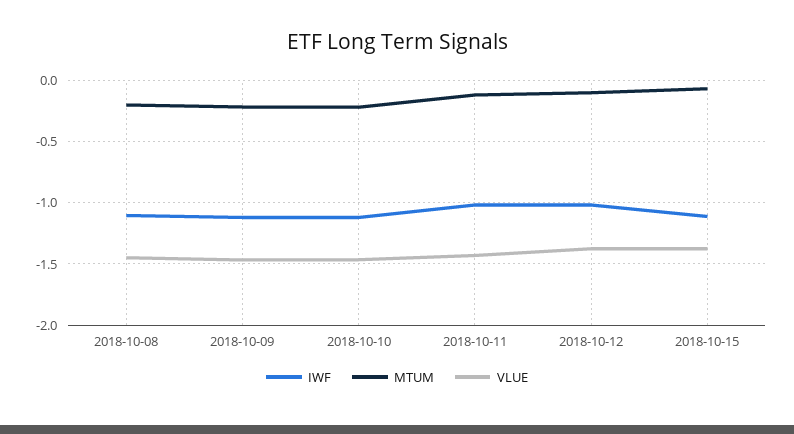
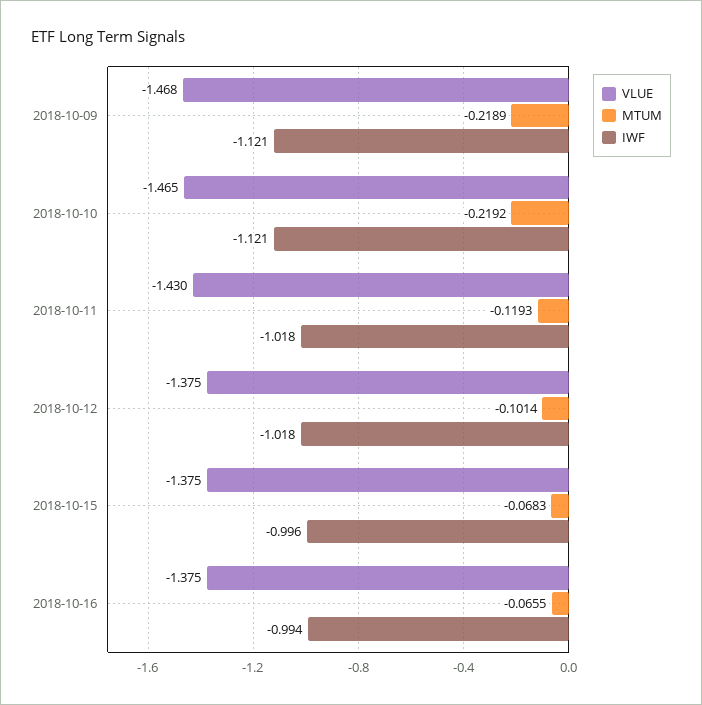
IWF, 2018-10-08: -1.1 -> none
MTUM, 2018-10-08: -0.2 -> none
VLUE, 2018-10-08: -1.45 -> none
IWF, 2018-10-15: -1.1 -> -0.996
VLUE, 2018-10-16: none -> -1.375
MTUM, 2018-10-16: none -> -0.0655
IWF, 2018-10-16: none -> -0.994

